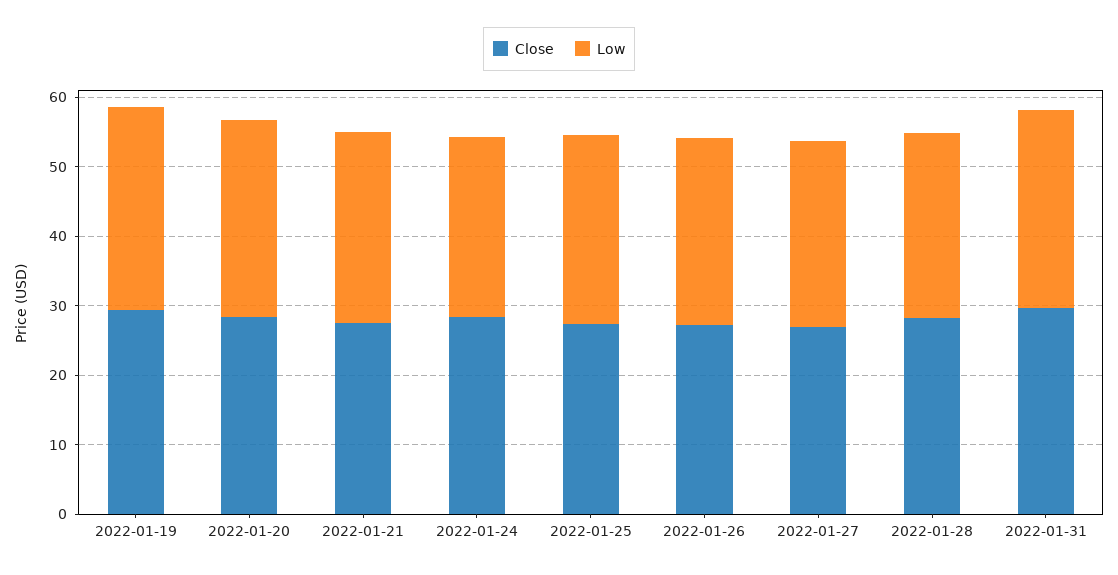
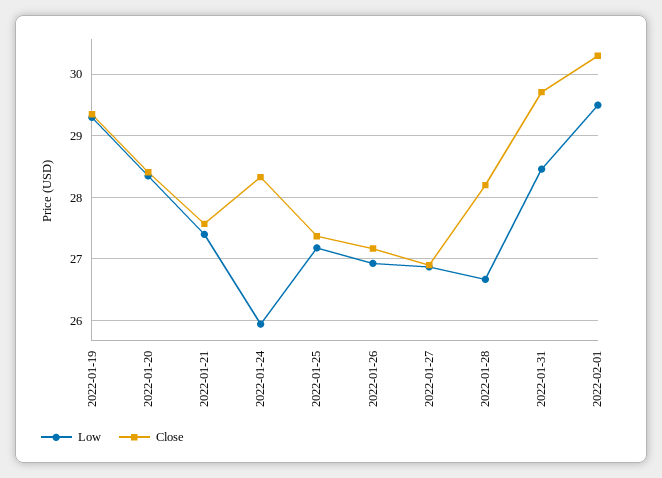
Low, 2022-02-01: none -> 29.5
Close, 2022-02-01: none -> 30.3

